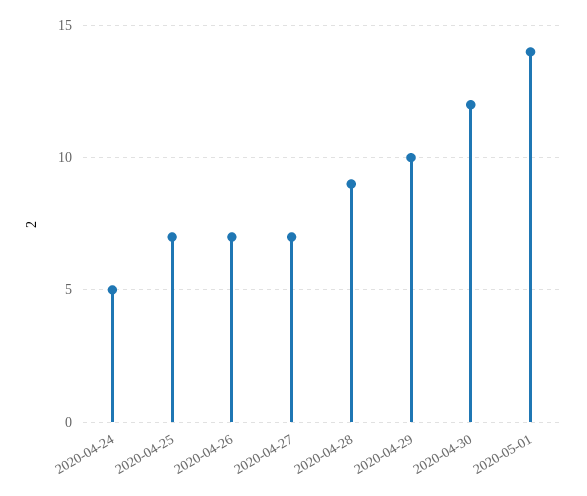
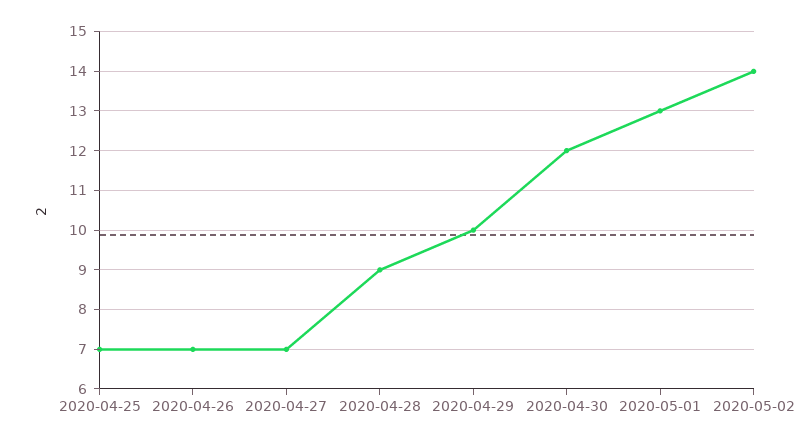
2020-04-24: 5 -> none
2020-05-01: 14 -> 13
2020-05-02: none -> 14

